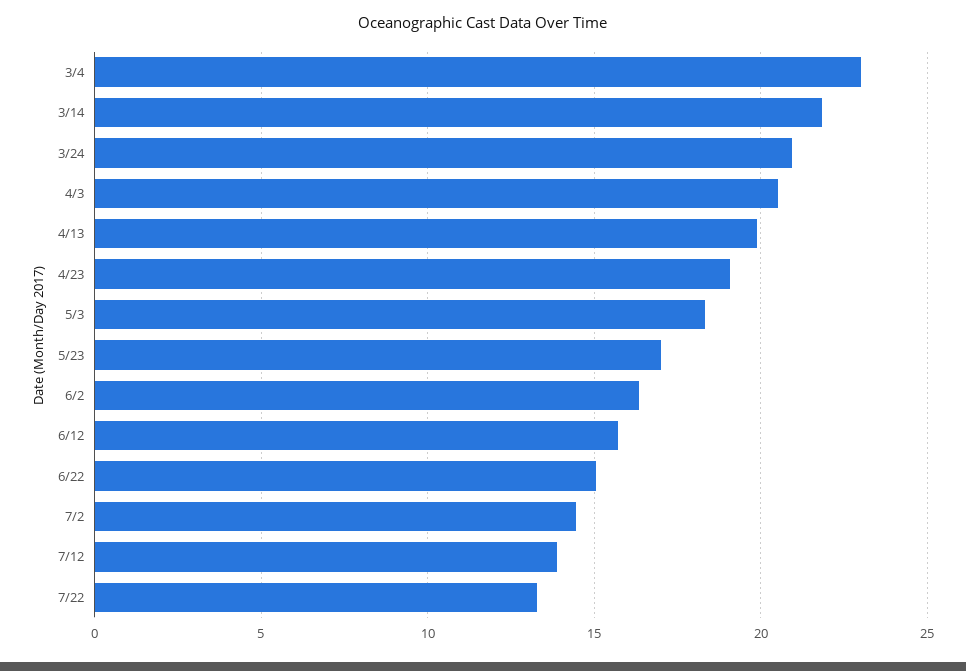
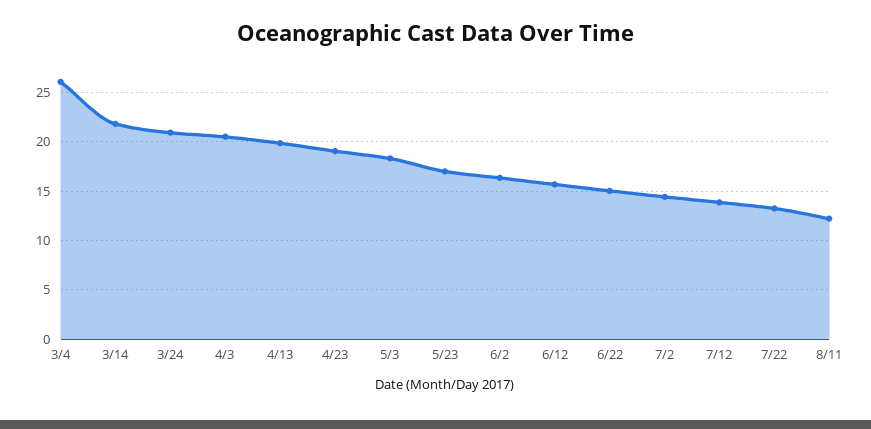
3/4: 23 -> 26
8/11: none -> 12

